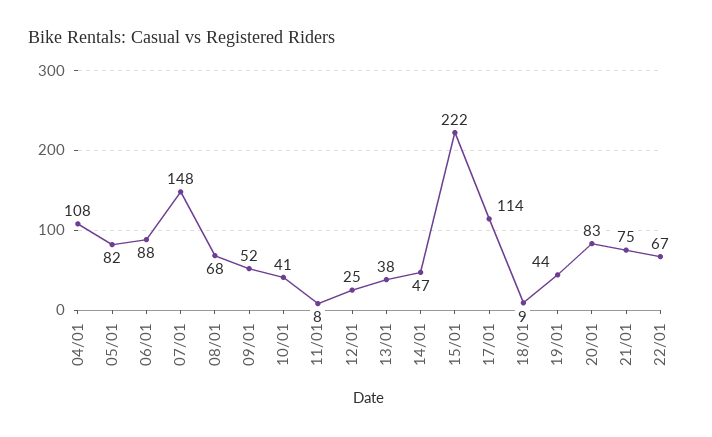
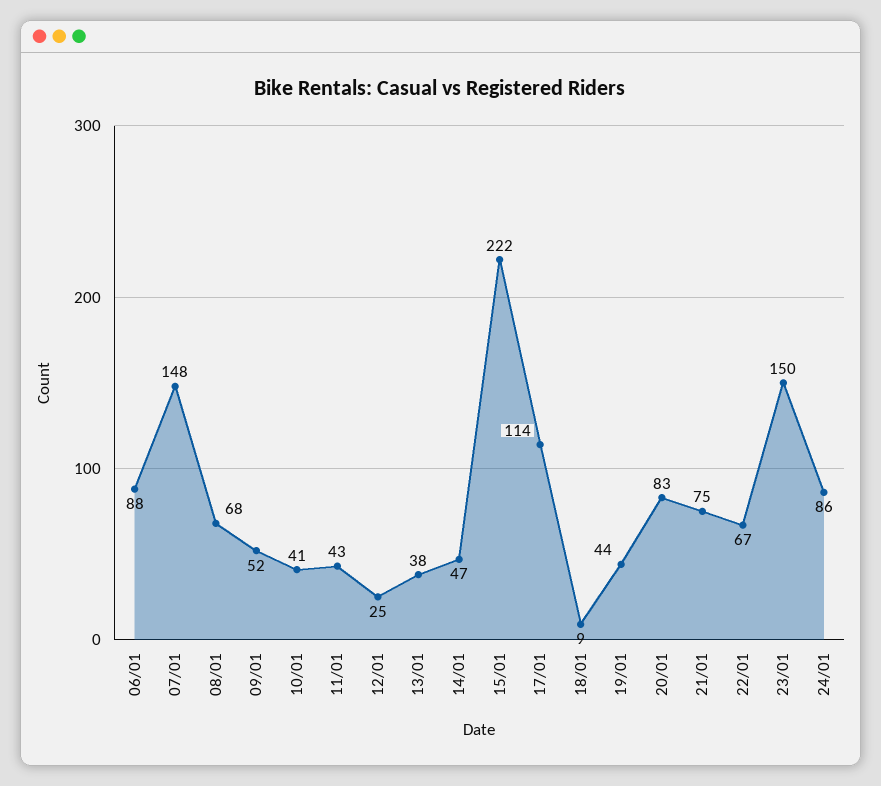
04/01: 108 -> none
05/01: 82 -> none
11/01: 8 -> 43
23/01: none -> 150
24/01: none -> 86

